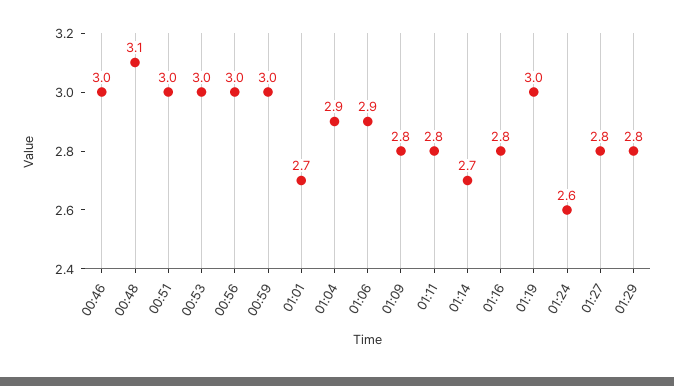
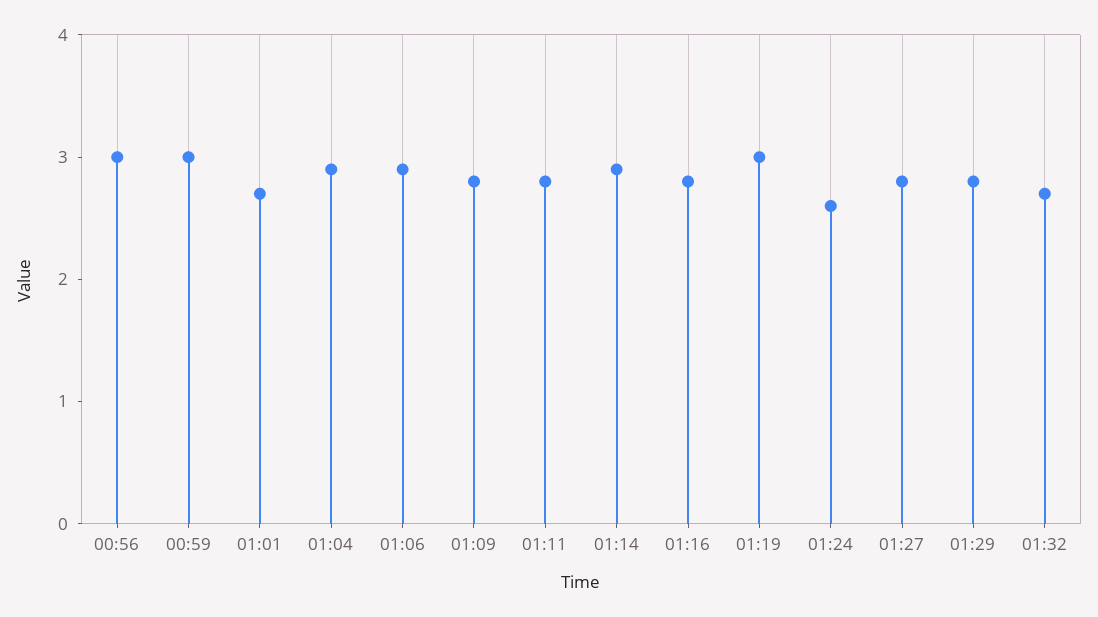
00:46: 3 -> none
00:48: 3.1 -> none
00:51: 3 -> none
00:53: 3 -> none
01:14: 2.7 -> 2.9
01:32: none -> 2.7

